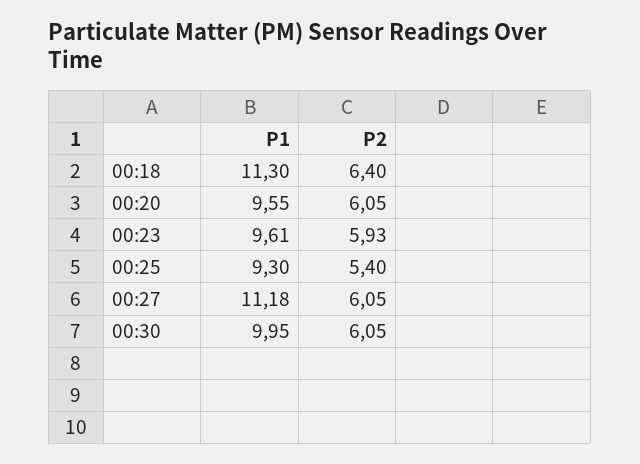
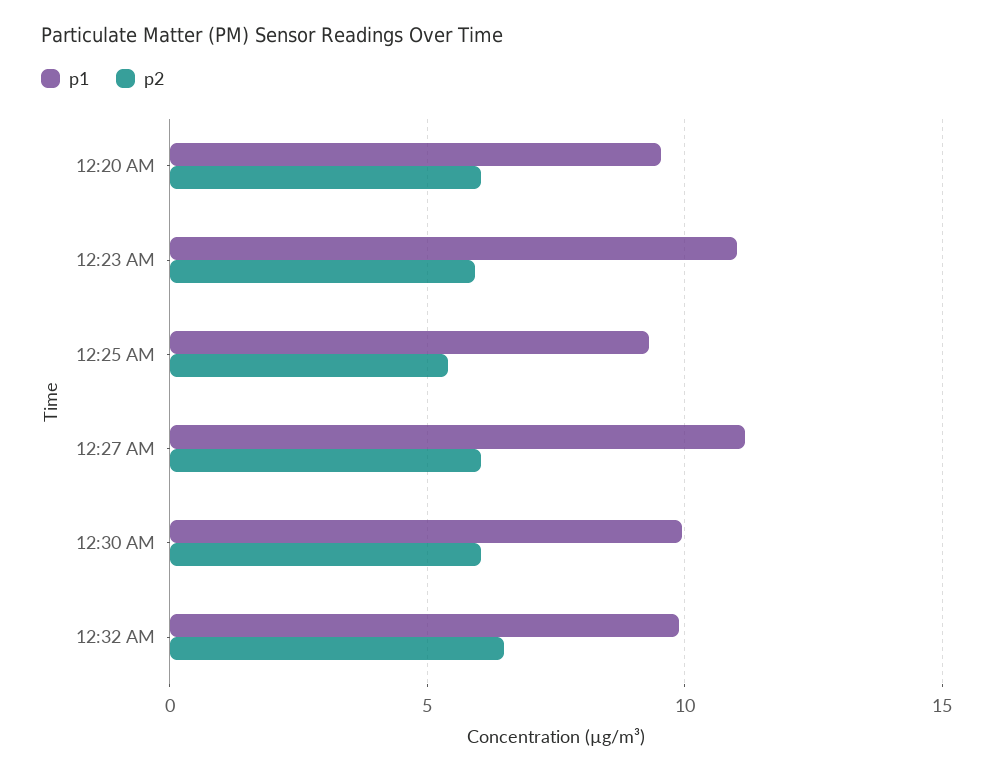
P1, 00:18: 11.3 -> none
P2, 00:18: 6.4 -> none
P1, 00:23: 9.61 -> 11
P1, 12:32 AM: none -> 10
P2, 12:32 AM: none -> 6.5

